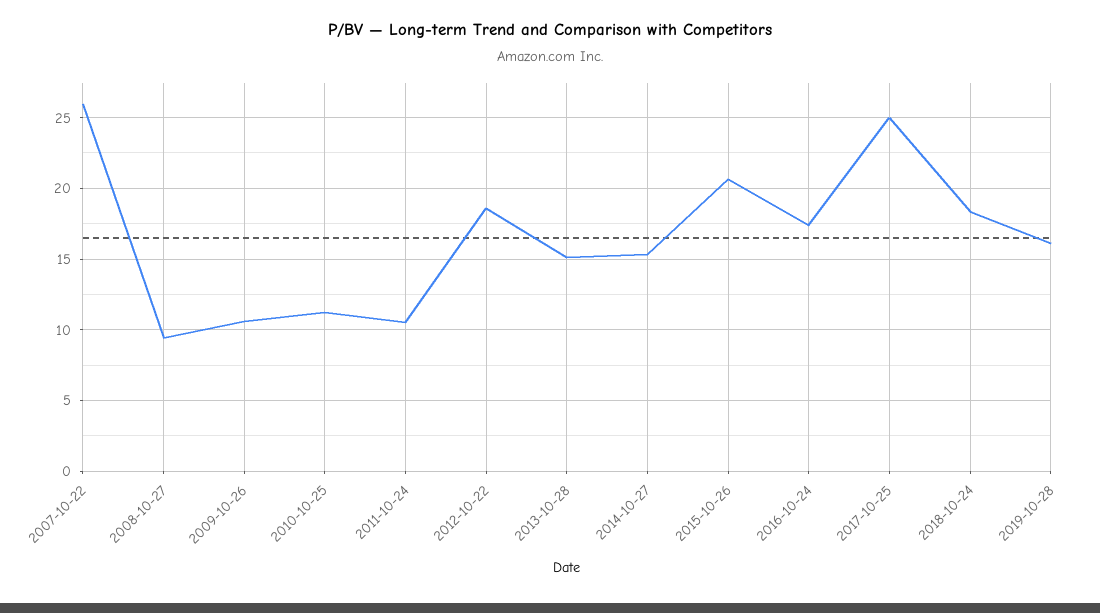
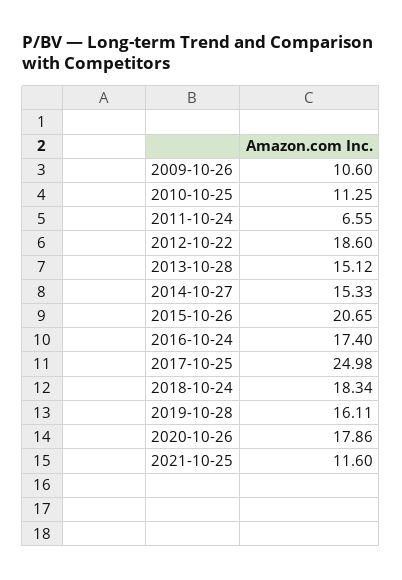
2007-10-22: 26 -> none
2008-10-27: 9.5 -> none
2011-10-24: 10.5 -> 6.55
2020-10-26: none -> 17.86
2021-10-25: none -> 11.6

